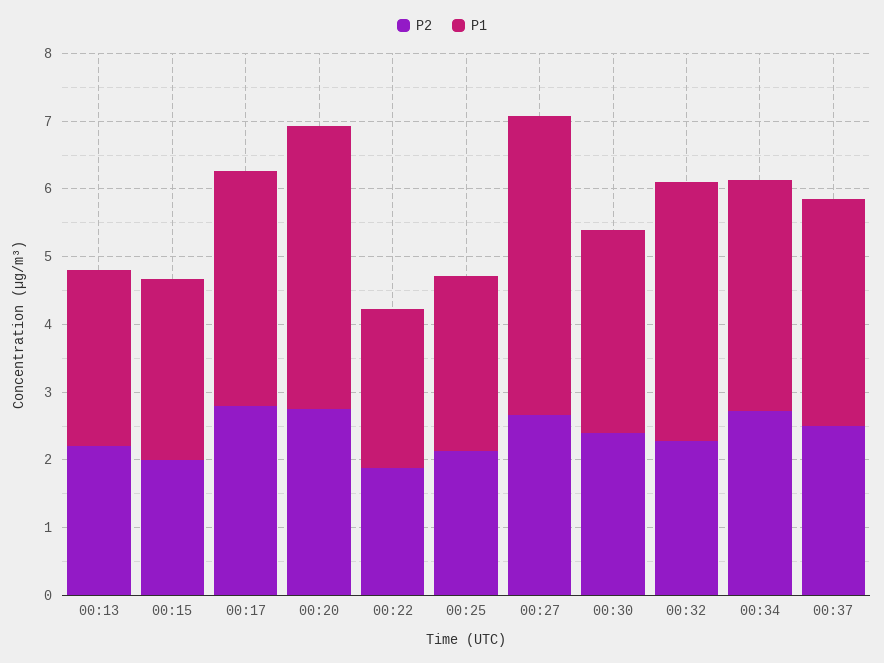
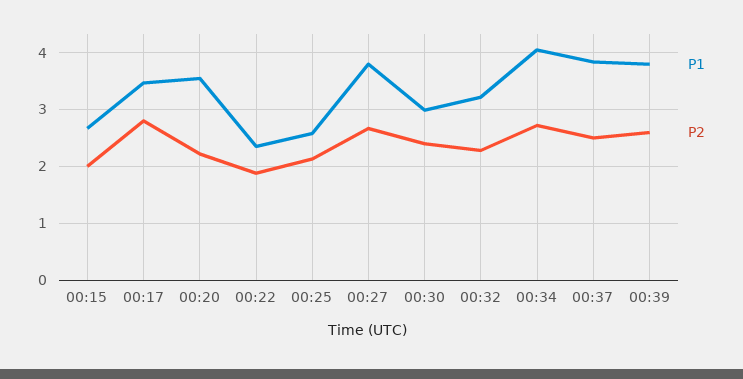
P2, 00:13: 2.2 -> none
P1, 00:13: 2.6 -> none
P2, 00:20: 2.8 -> 2.2
P1, 00:20: 4.2 -> 3.6
P1, 00:27: 4.4 -> 3.8
P1, 00:32: 3.8 -> 3.2
P1, 00:34: 3.4 -> 4
P1, 00:37: 3.4 -> 3.8
P1, 00:39: none -> 3.8
P2, 00:39: none -> 2.6

